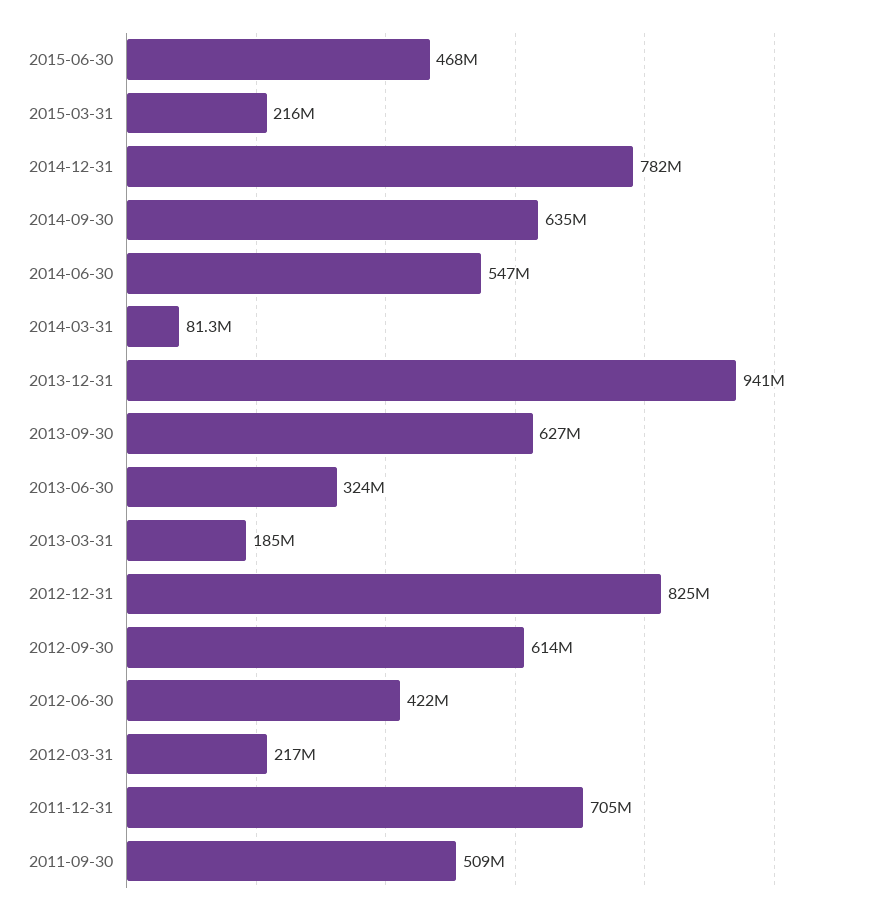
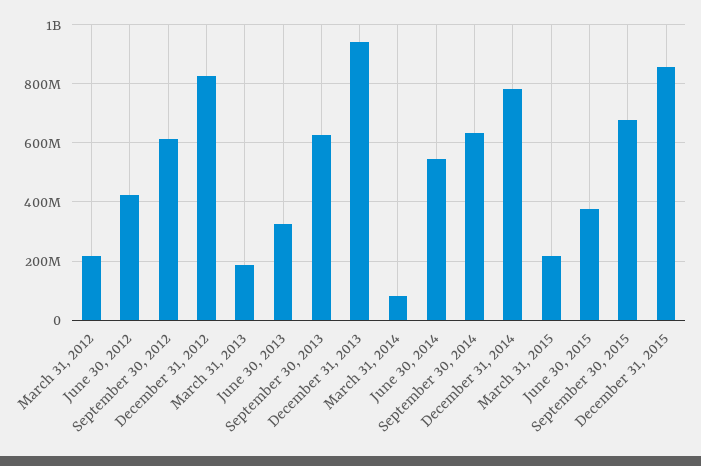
2015-06-30: 468000000 -> 375000000
2011-12-31: 705000000 -> none
2011-09-30: 509000000 -> none
September 30, 2015: none -> 675000000
December 31, 2015: none -> 850000000

